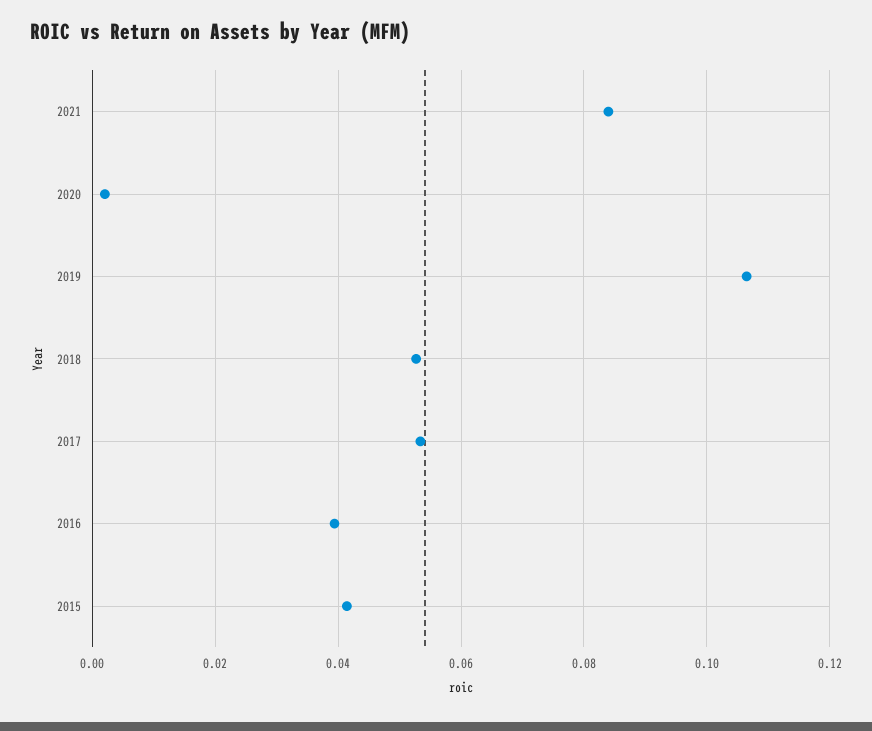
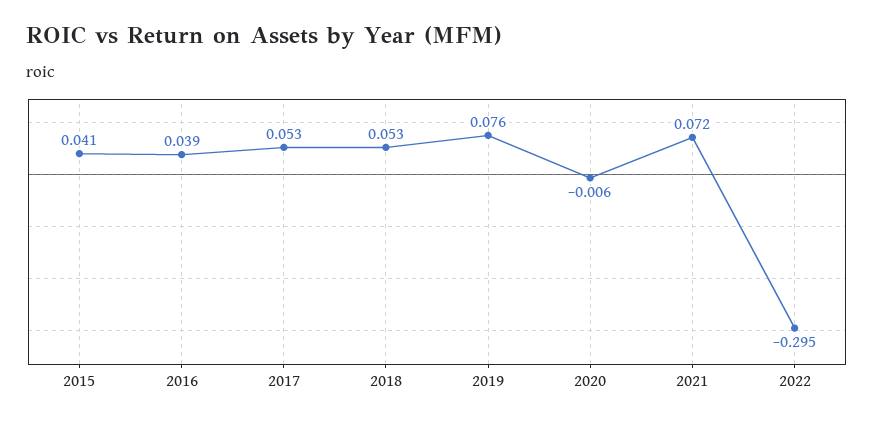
2021: 0.084 -> 0.072
2020: 0.002 -> -0.006
2019: 0.106 -> 0.076
2022: none -> -0.295

